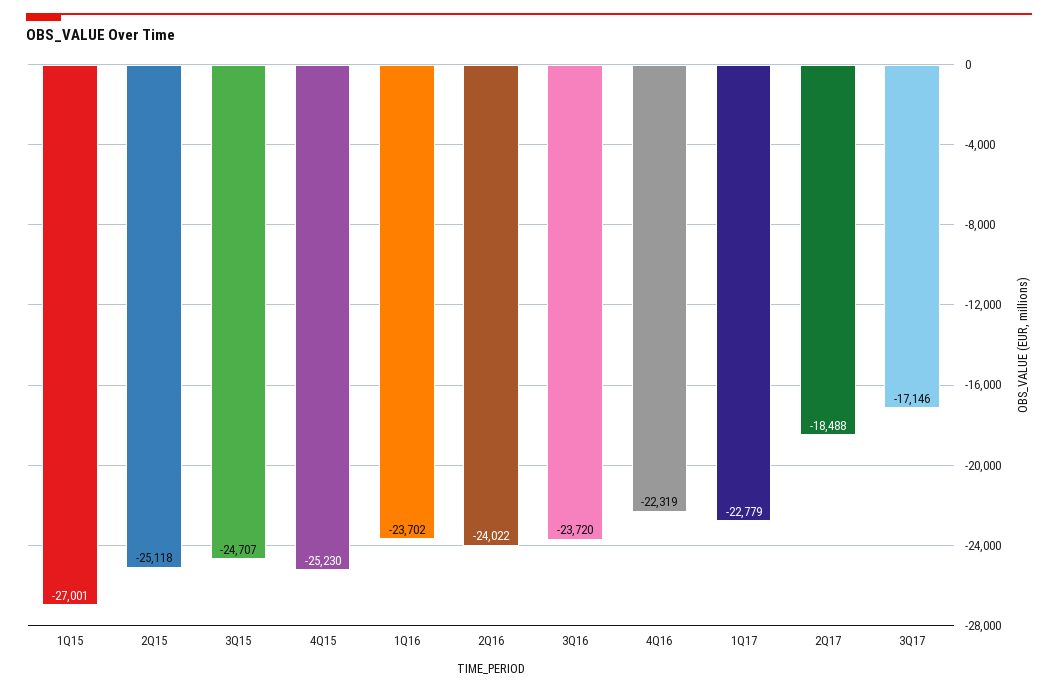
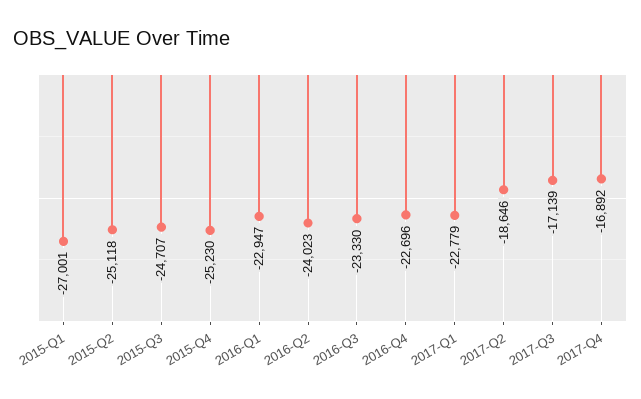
1Q16: -23702 -> -22947
2Q16: -24022 -> -24023
3Q16: -23720 -> -23330
4Q16: -22319 -> -22696
2Q17: -18488 -> -18646
3Q17: -17146 -> -17139
2017-Q4: none -> -16892

